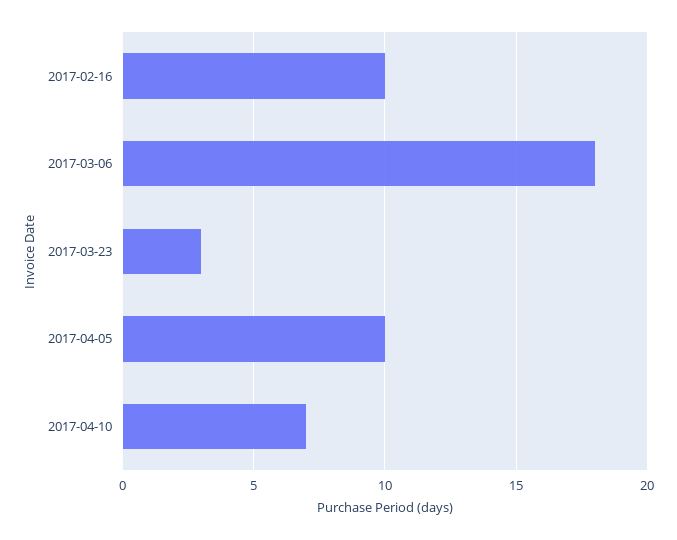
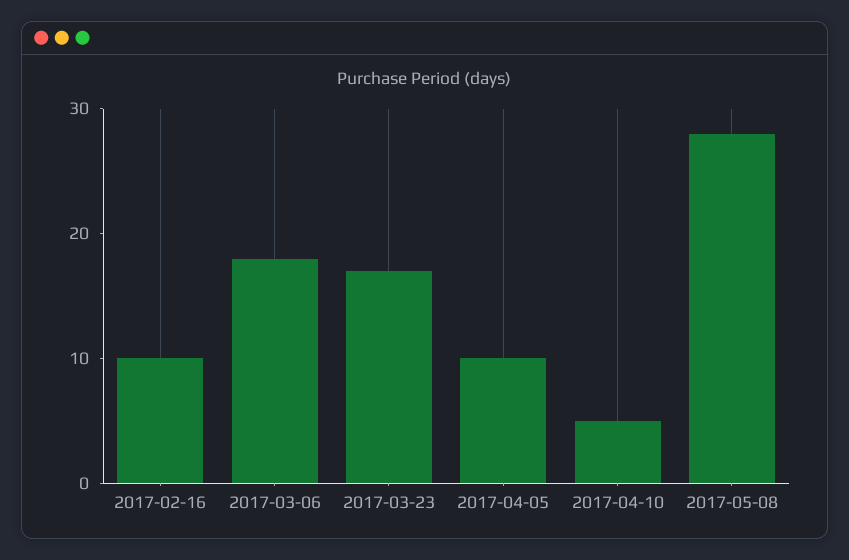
2017-03-23: 3 -> 17
2017-04-10: 7 -> 5
2017-05-08: none -> 28

